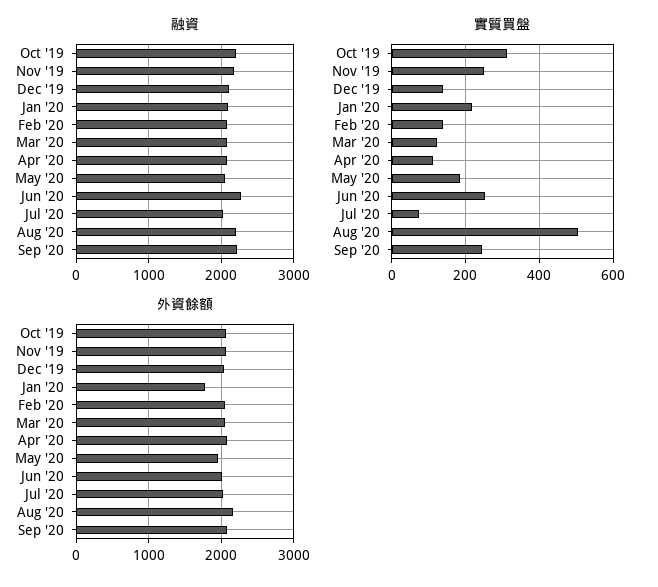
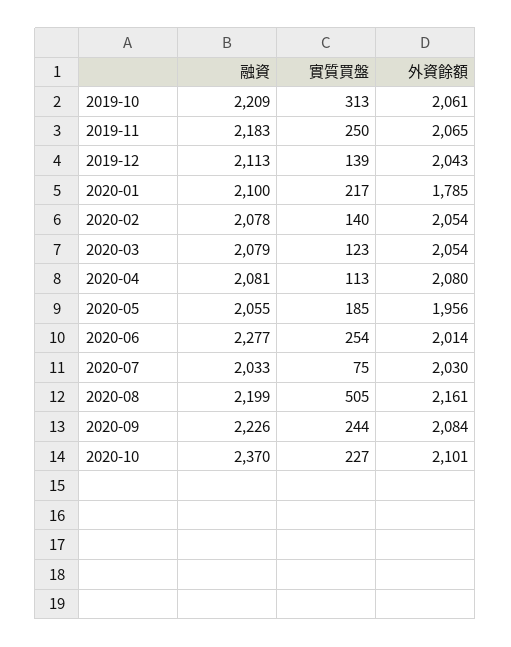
融資, 2020-10: none -> 2370
實質買盤, 2020-10: none -> 227
外資餘額, 2020-10: none -> 2101

